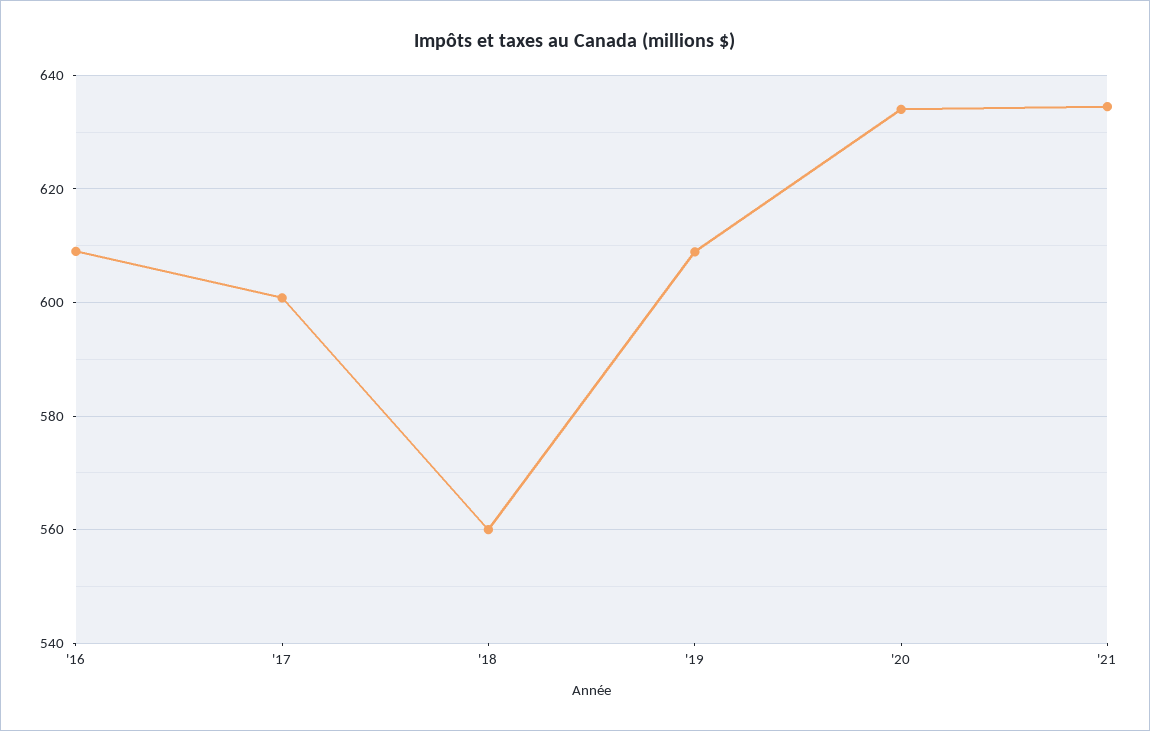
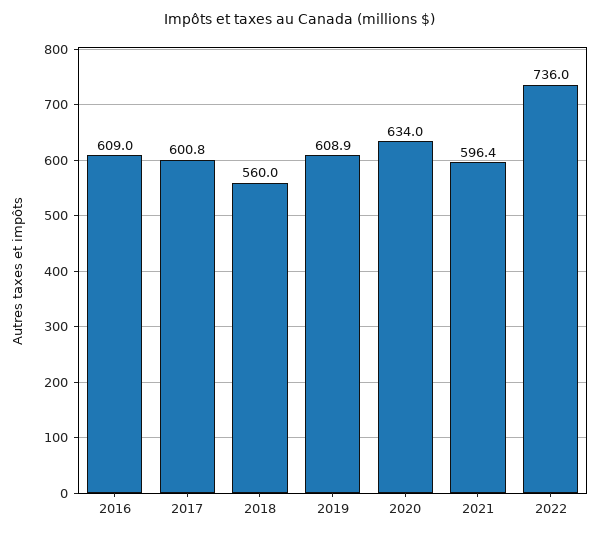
'21: 634 -> 596.4
2022: none -> 736

